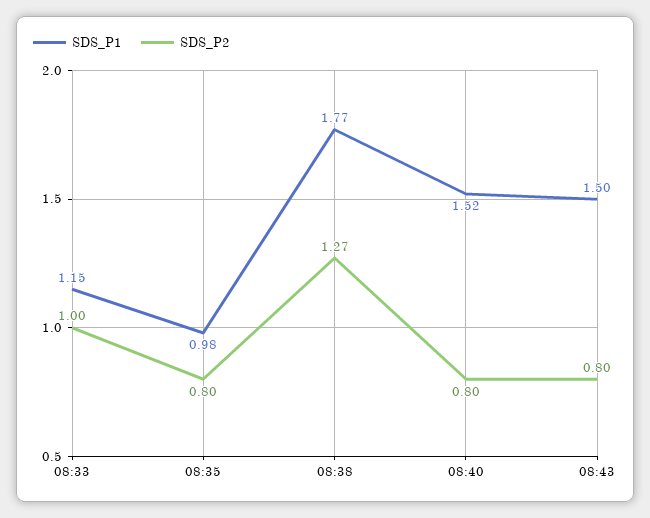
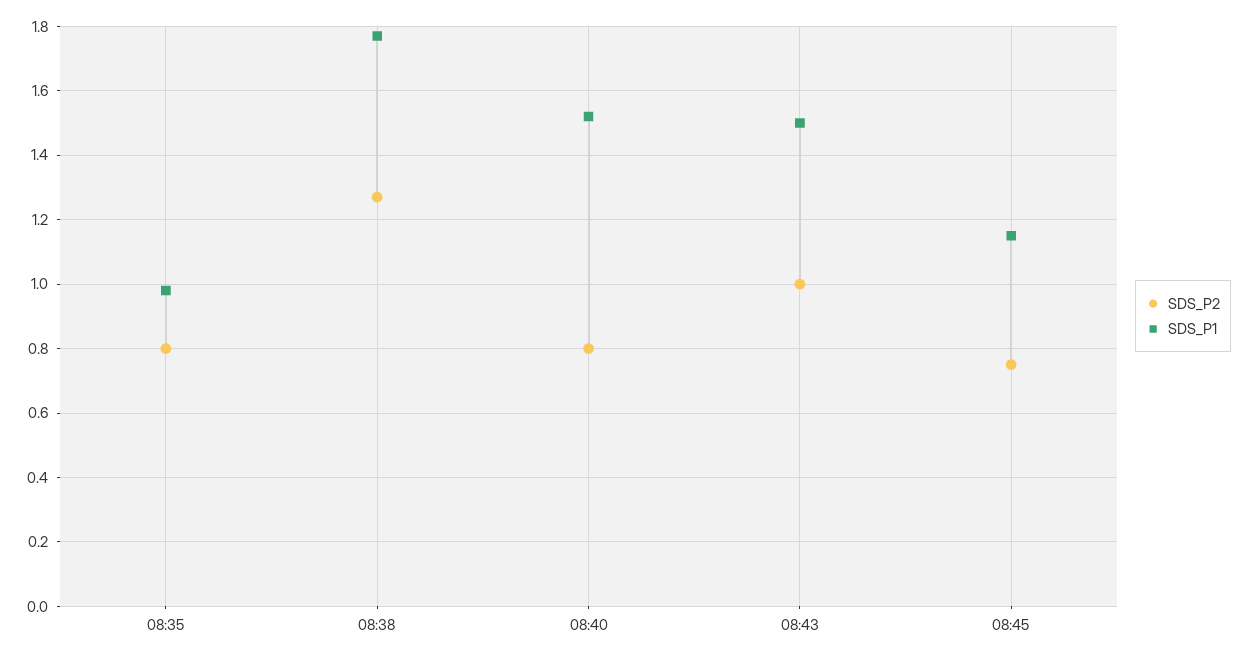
SDS_P1, 08:33: 1.15 -> none
SDS_P2, 08:33: 1 -> none
SDS_P2, 08:43: 0.8 -> 1
SDS_P2, 08:45: none -> 0.75
SDS_P1, 08:45: none -> 1.15

